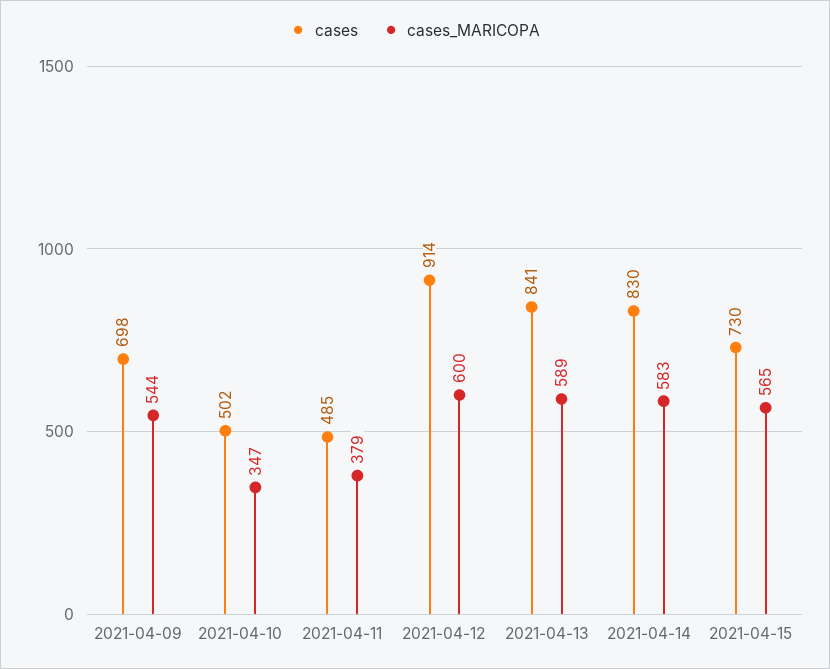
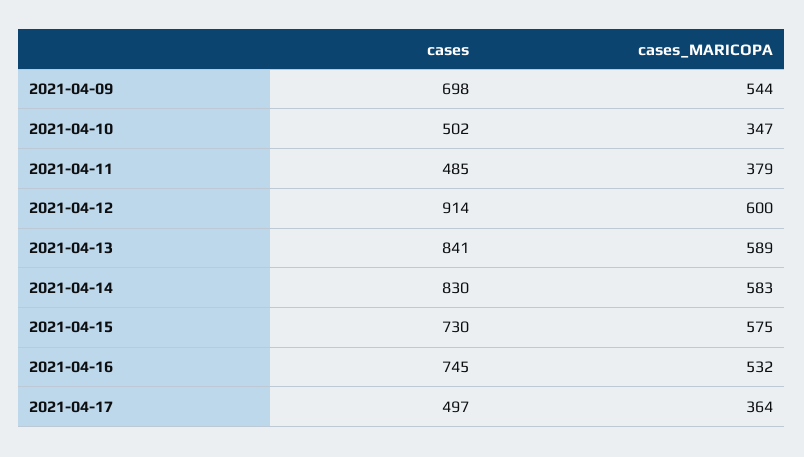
cases_MARICOPA, 2021-04-15: 565 -> 575
cases, 2021-04-16: none -> 745
cases_MARICOPA, 2021-04-16: none -> 532
cases, 2021-04-17: none -> 497
cases_MARICOPA, 2021-04-17: none -> 364

